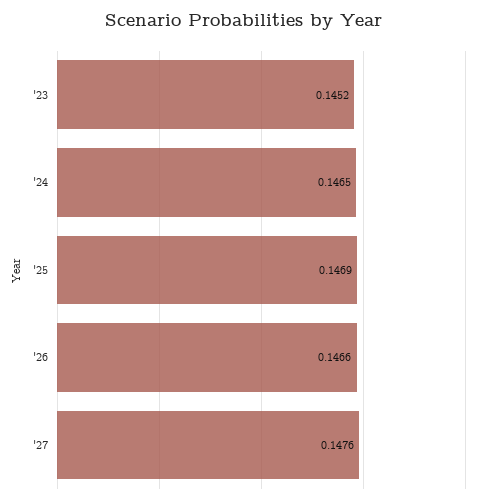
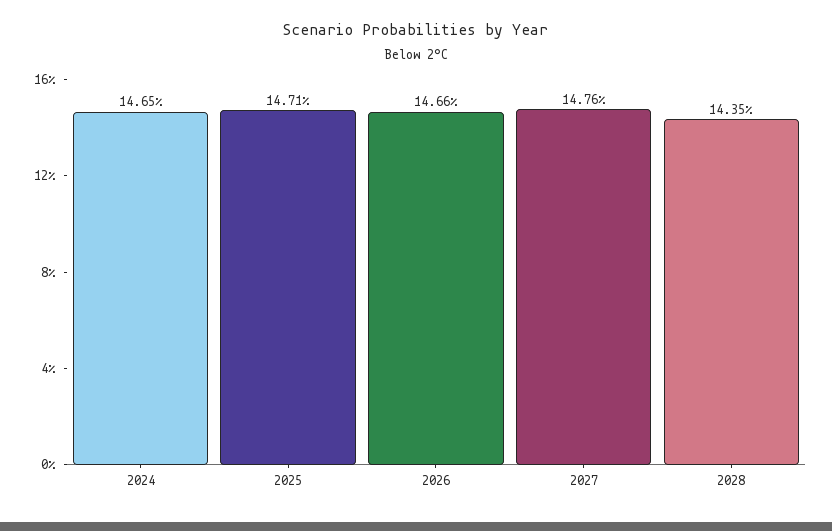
'23: 0.1452 -> none
'25: 0.1469 -> 0.1471
2028: none -> 0.1435

